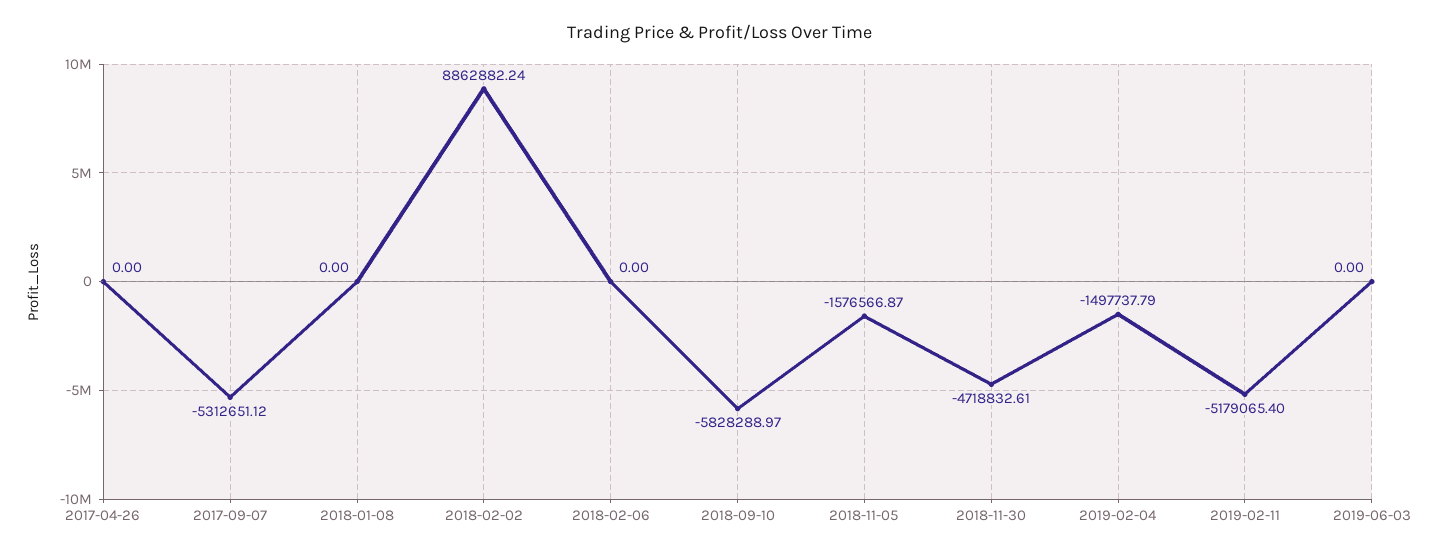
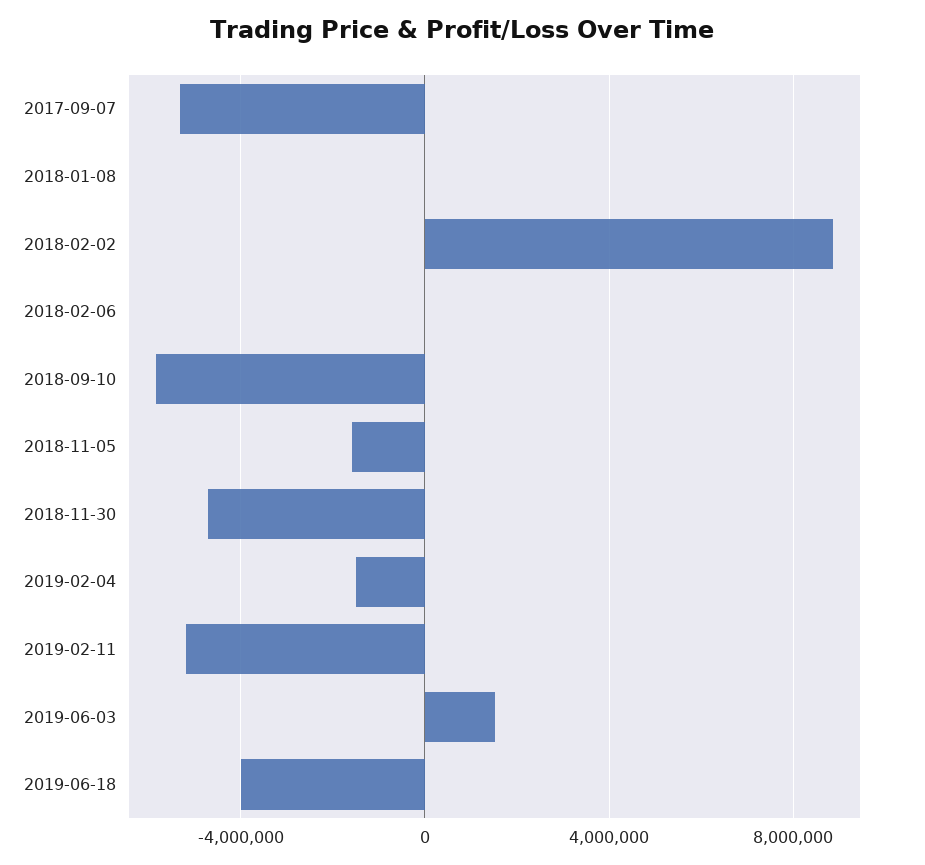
2017-04-26: 0 -> none
2019-06-03: 0 -> 1500000
2019-06-18: none -> -4000000

